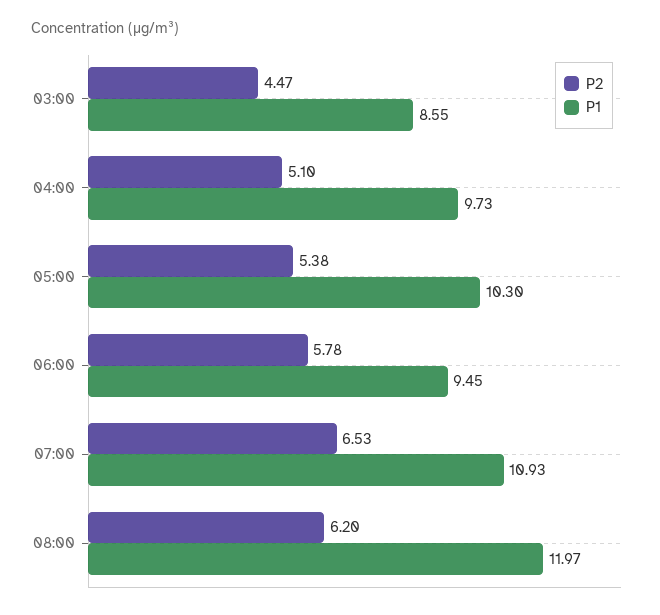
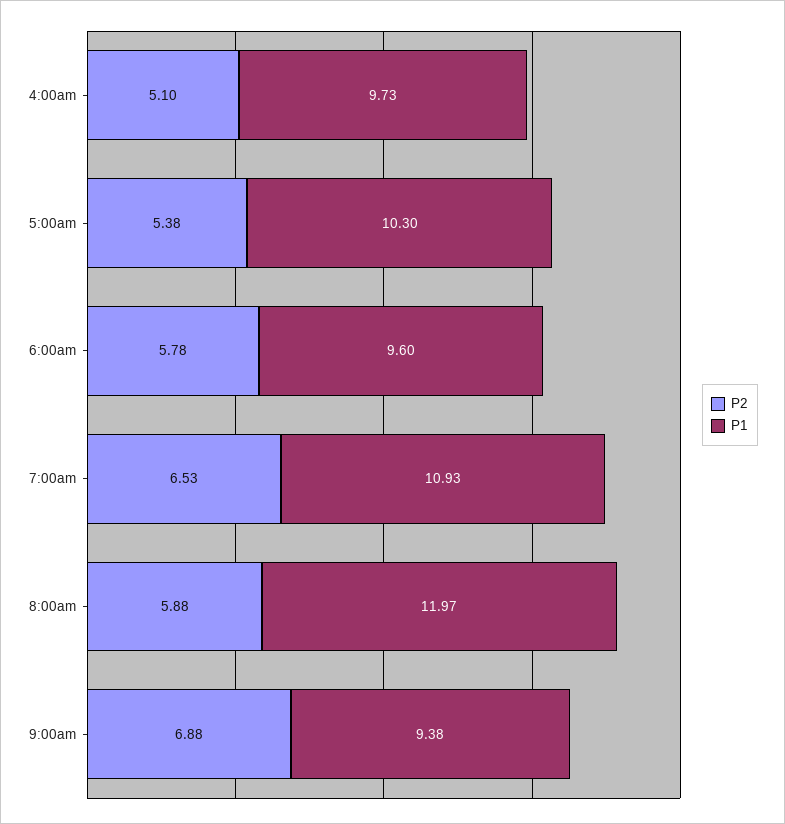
P2, 03:00: 4.47 -> none
P1, 03:00: 8.55 -> none
P1, 06:00: 9.45 -> 9.6
P2, 08:00: 6.2 -> 5.88
P2, 9:00am: none -> 6.88
P1, 9:00am: none -> 9.38

